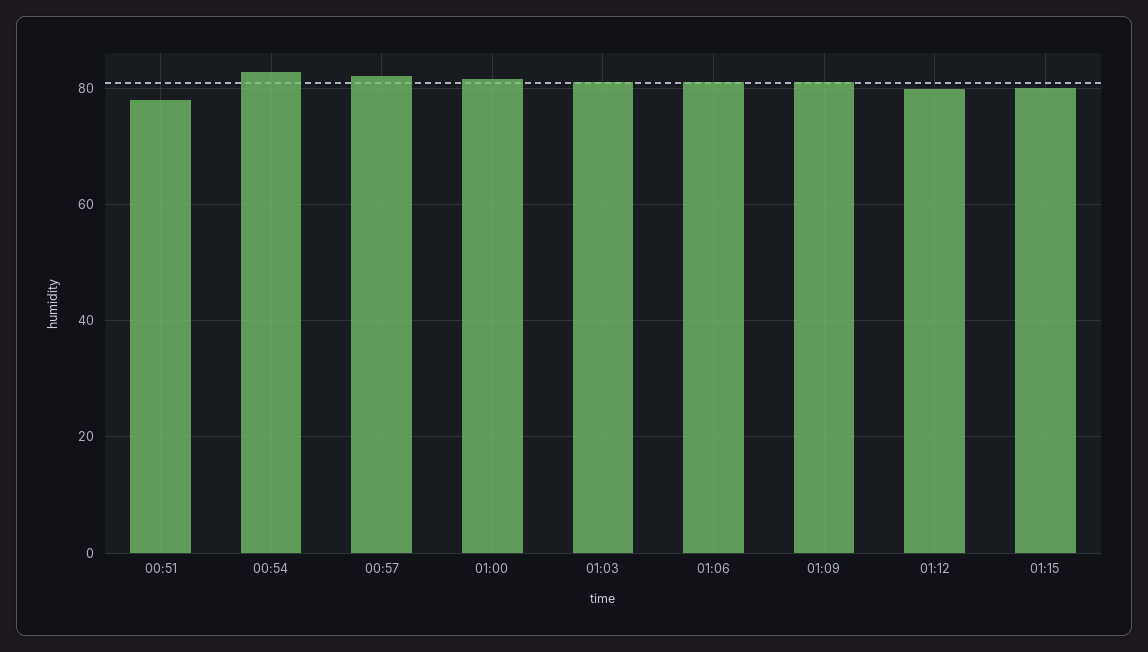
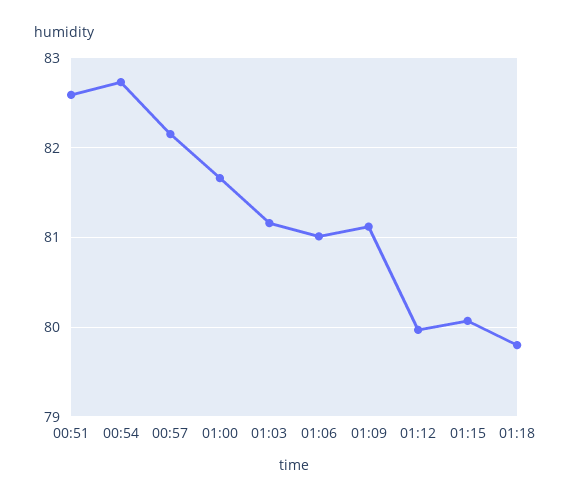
00:51: 78 -> 82.6
01:18: none -> 79.8

